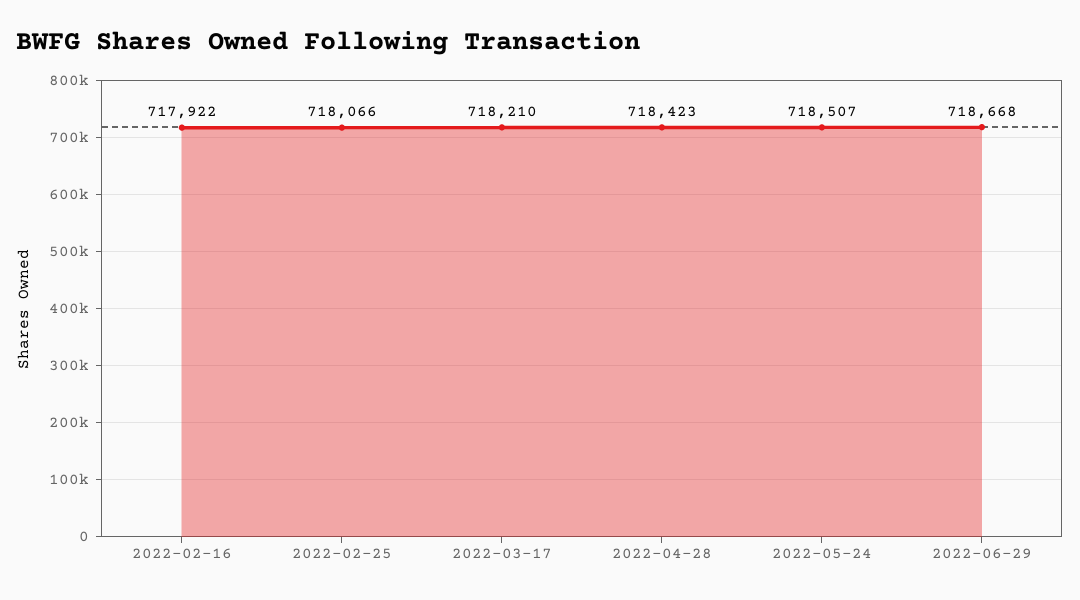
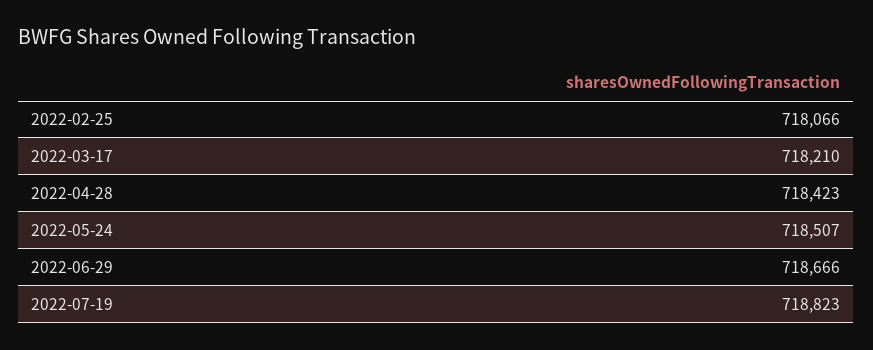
2022-02-16: 717922 -> none
2022-06-29: 718668 -> 718666
2022-07-19: none -> 718823

